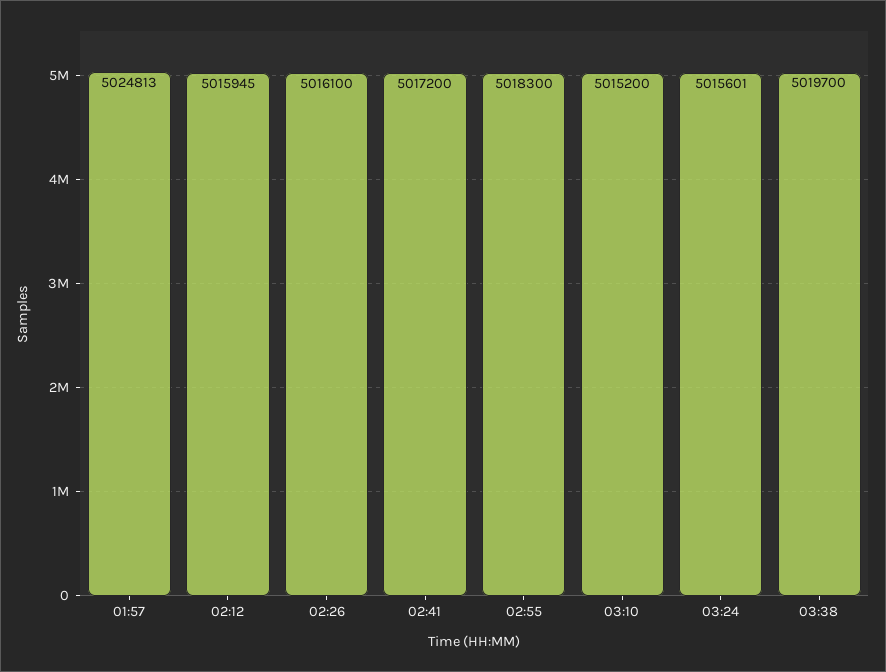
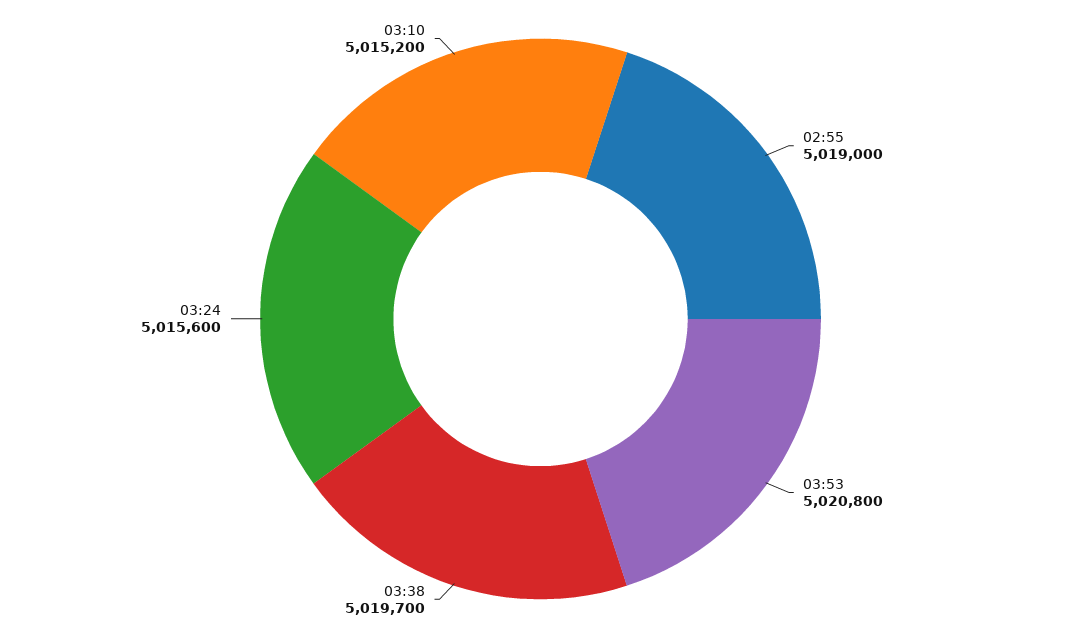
01:57: 5024813 -> none
02:12: 5015945 -> none
02:26: 5016100 -> none
02:41: 5017200 -> none
02:55: 5018300 -> 5019000
03:24: 5015601 -> 5015600
03:53: none -> 5020800

